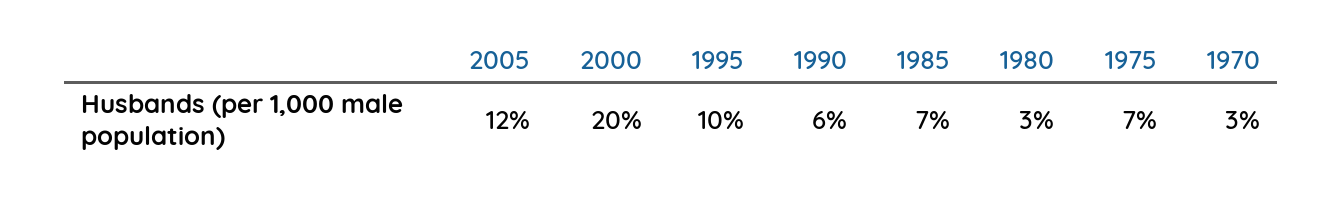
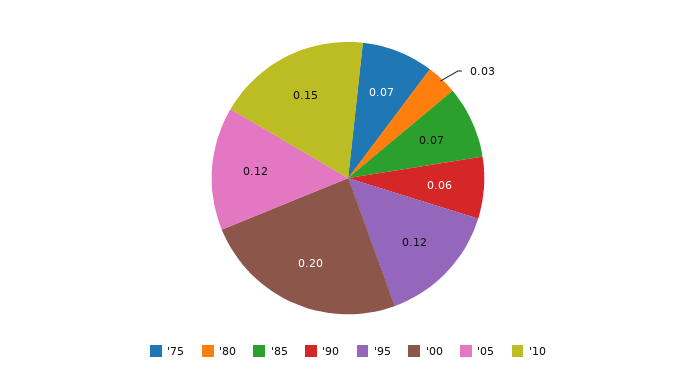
1995: 0.1 -> 0.12
1970: 0.03 -> none
'10: none -> 0.15

